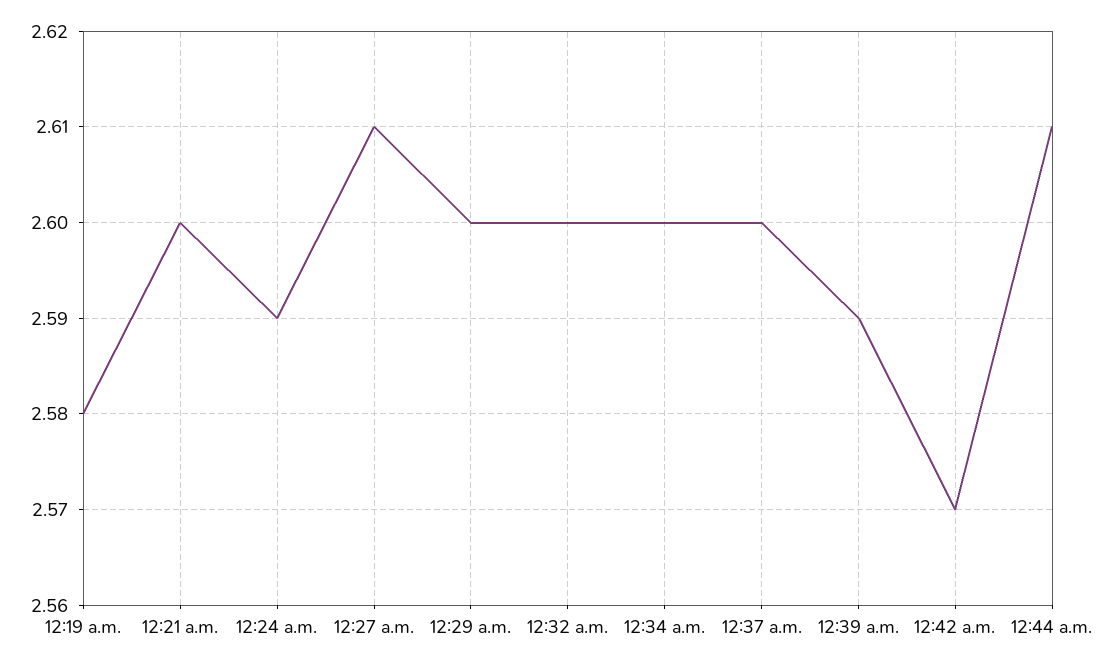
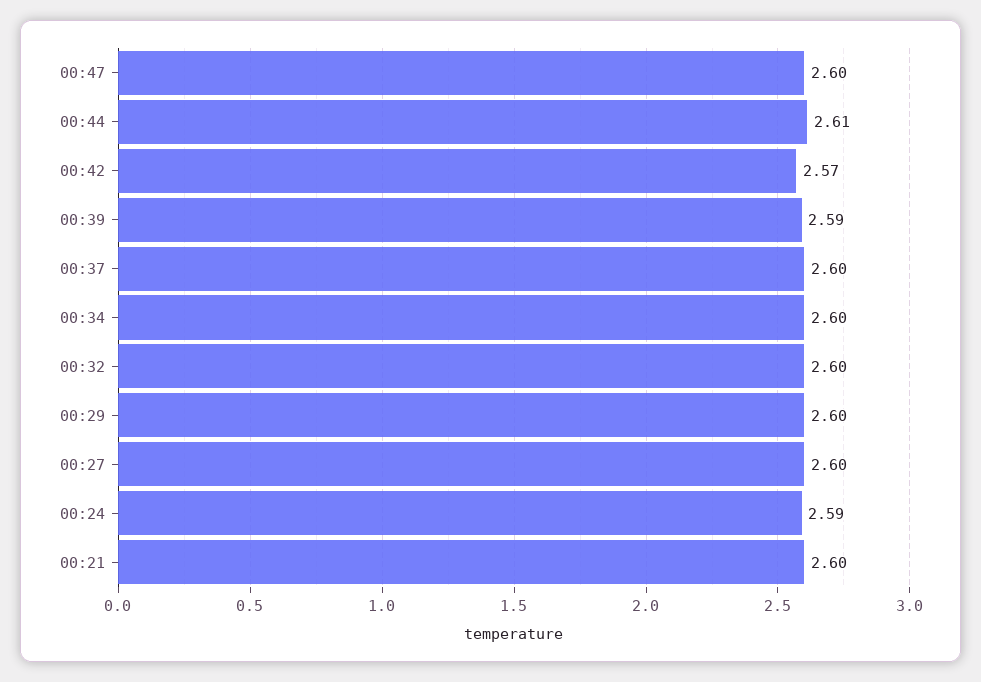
12:19 a.m.: 2.58 -> none
12:27 a.m.: 2.61 -> 2.6
00:47: none -> 2.6

